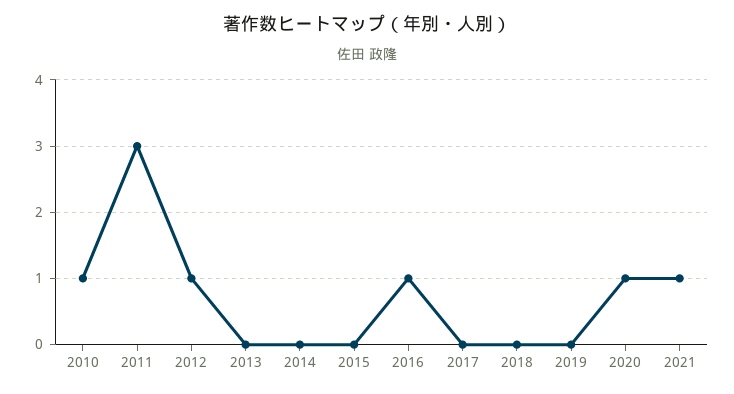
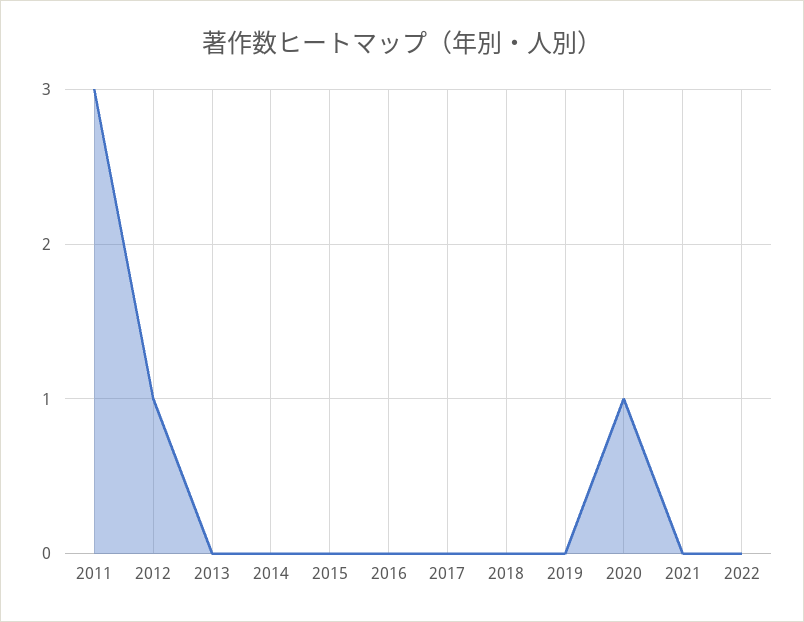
2010: 1 -> none
2016: 1 -> 0
2021: 1 -> 0
2022: none -> 0

